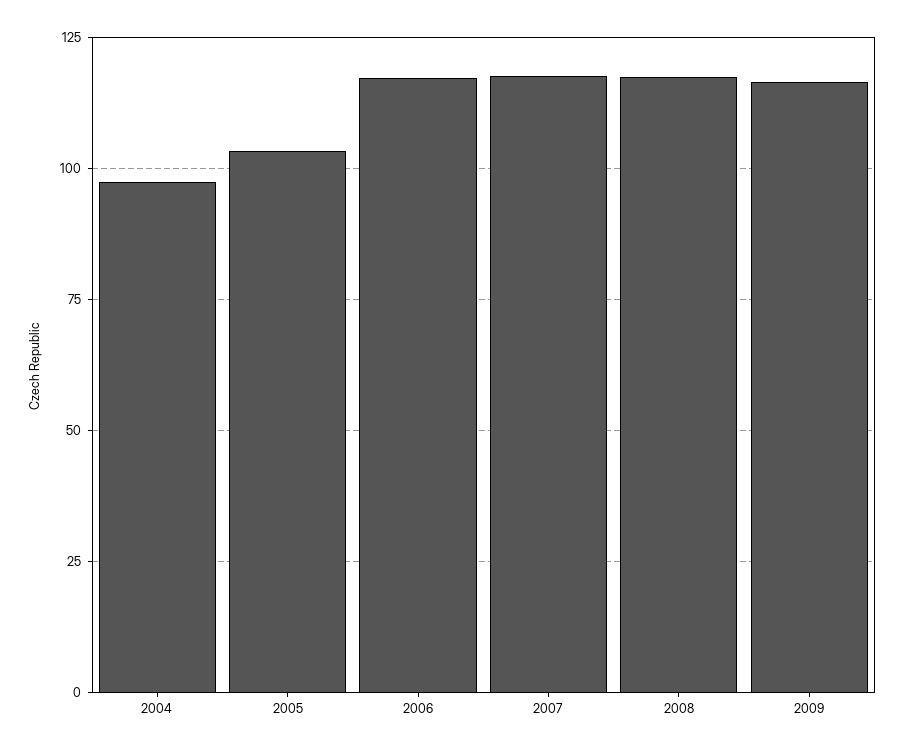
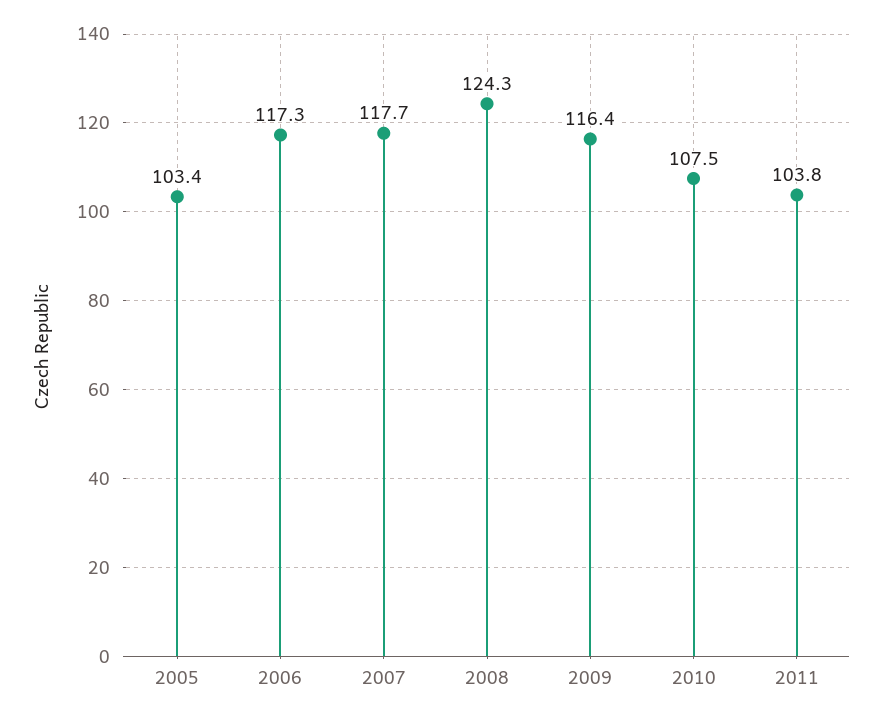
2004: 97.5 -> none
2008: 117.5 -> 124.3
2010: none -> 107.5
2011: none -> 103.8

